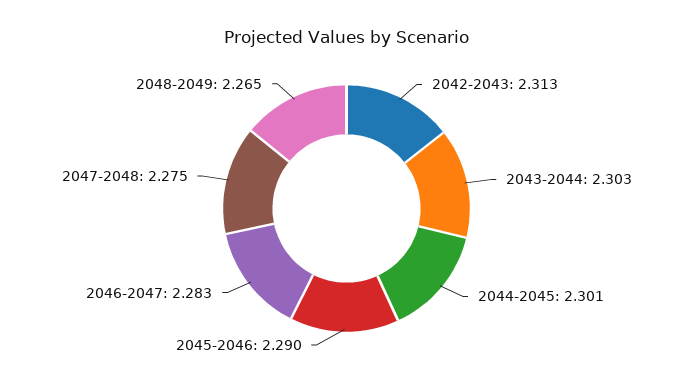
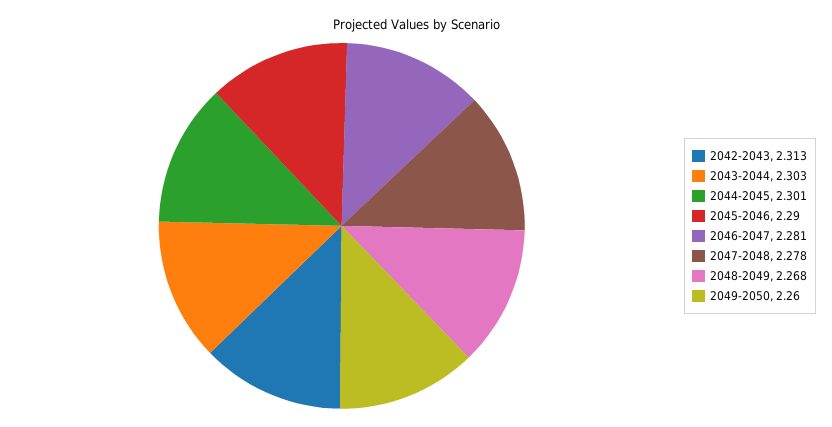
2046-2047: 2.283 -> 2.281
2047-2048: 2.275 -> 2.278
2048-2049: 2.265 -> 2.268
2049-2050: none -> 2.26

